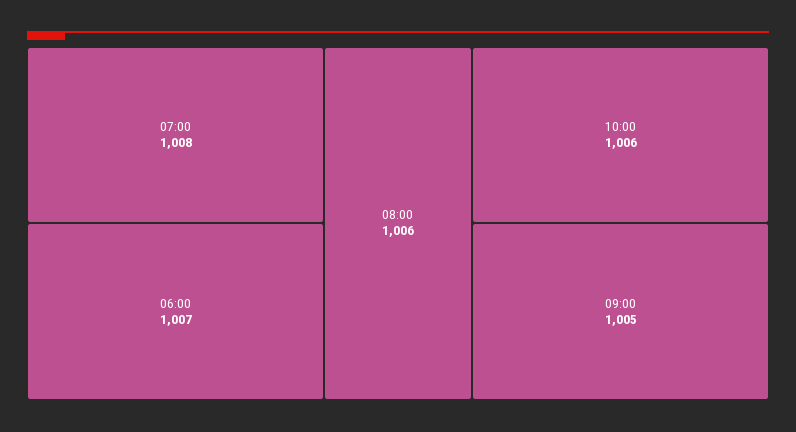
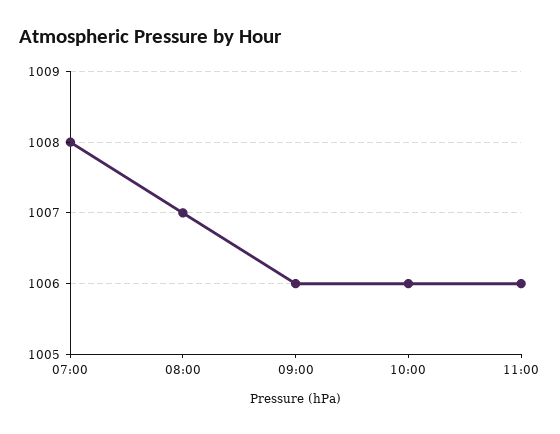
06:00: 1007 -> none
08:00: 1006 -> 1007
09:00: 1005 -> 1006
11:00: none -> 1006

